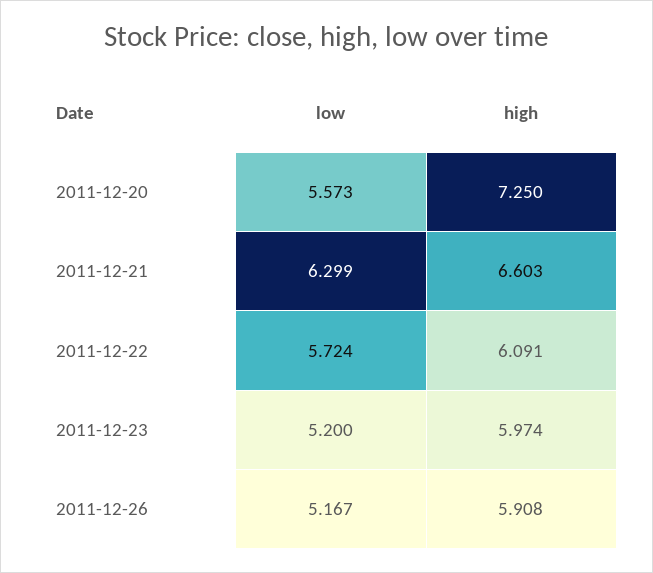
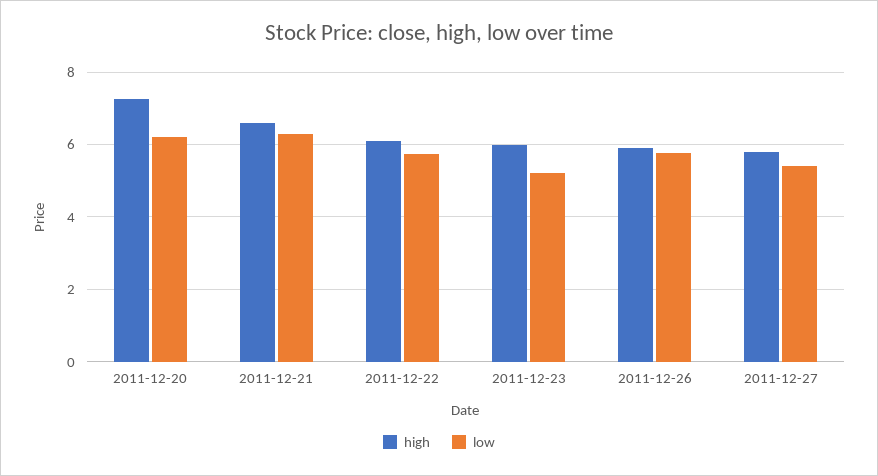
low, 2011-12-20: 5.573 -> 6.2
low, 2011-12-26: 5.167 -> 5.8
high, 2011-12-27: none -> 5.8
low, 2011-12-27: none -> 5.4

